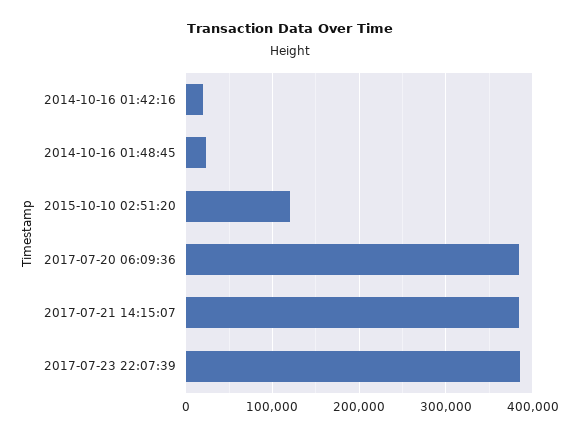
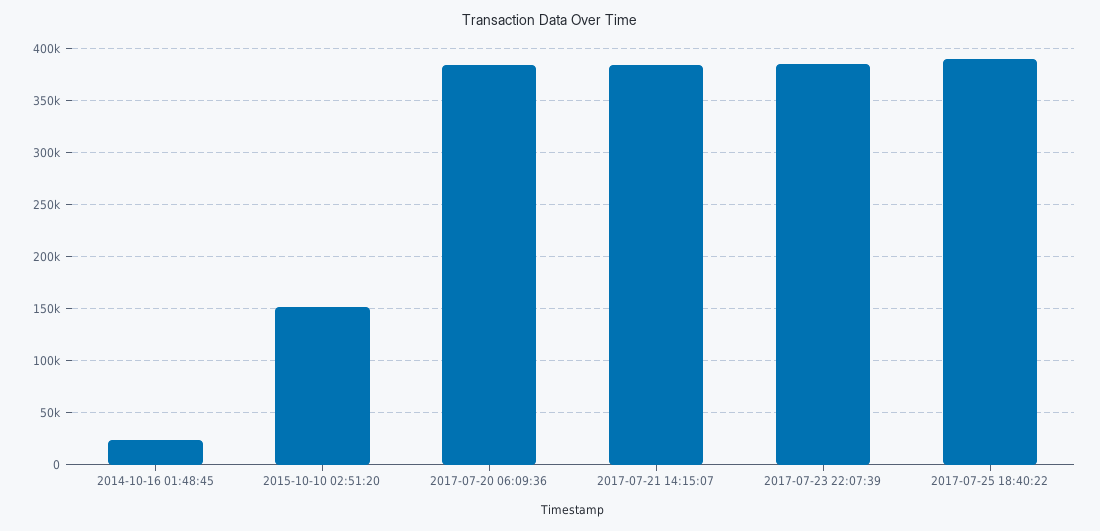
2014-10-16 01:42:16: 20000 -> none
2015-10-10 02:51:20: 120000 -> 150000
2017-07-25 18:40:22: none -> 390000

